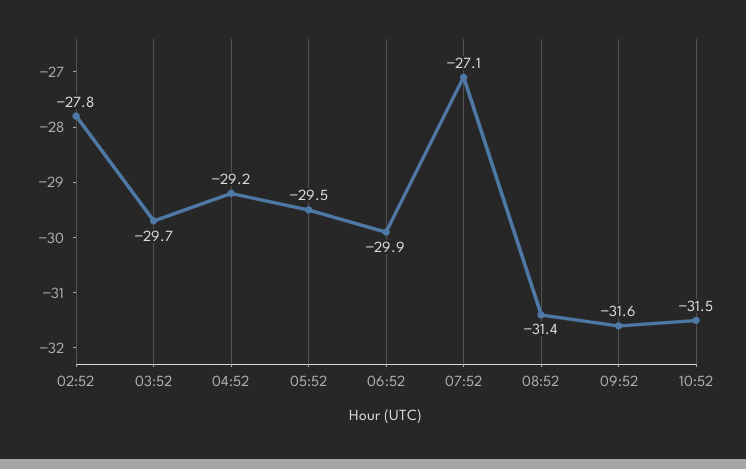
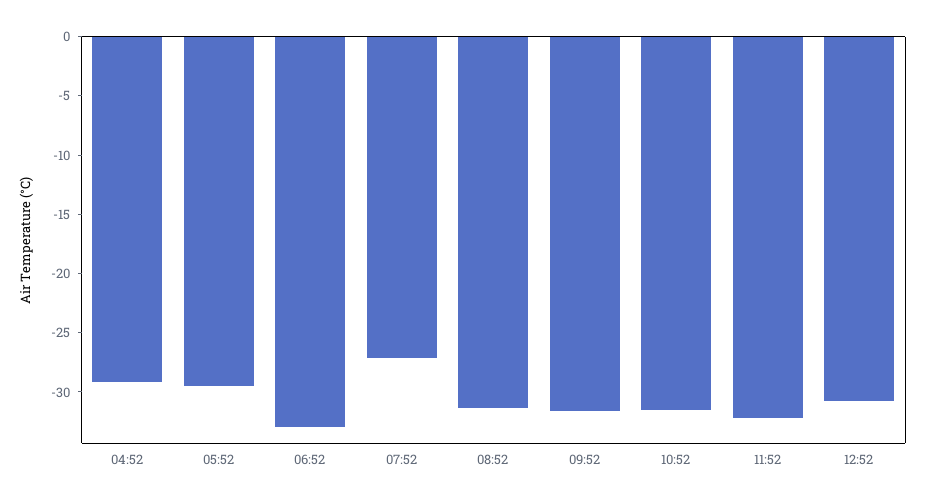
02:52: -27.8 -> none
03:52: -29.7 -> none
06:52: -29.9 -> -33
11:52: none -> -32
12:52: none -> -31

